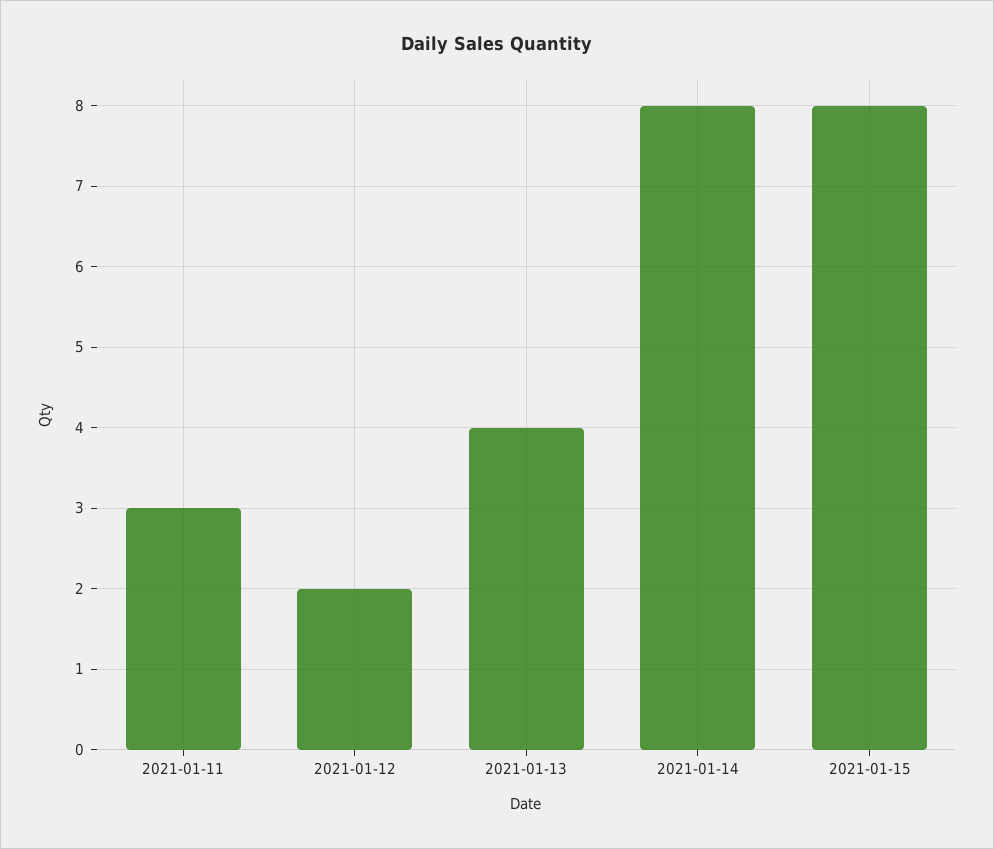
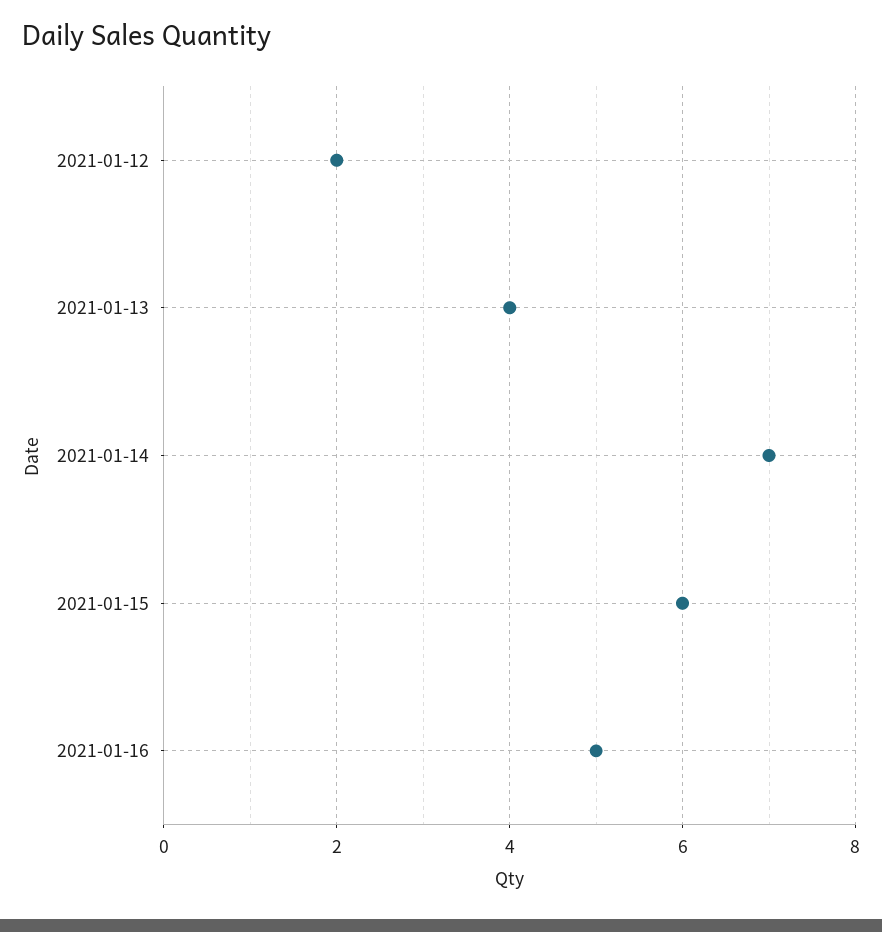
2021-01-11: 3 -> none
2021-01-14: 8 -> 7
2021-01-15: 8 -> 6
2021-01-16: none -> 5

